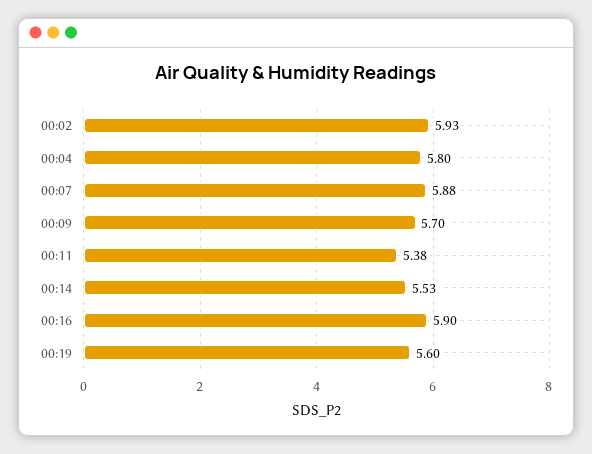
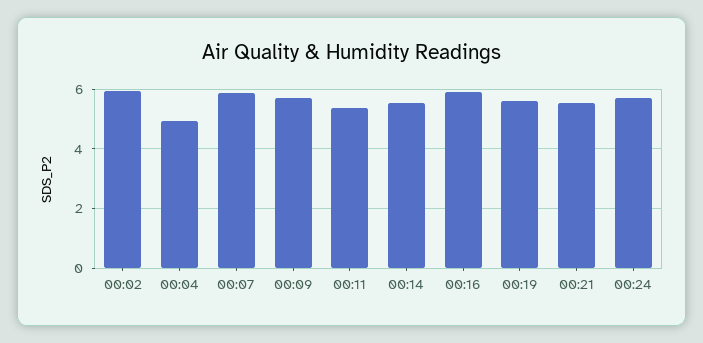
00:04: 5.8 -> 5
00:21: none -> 5.5
00:24: none -> 5.75

